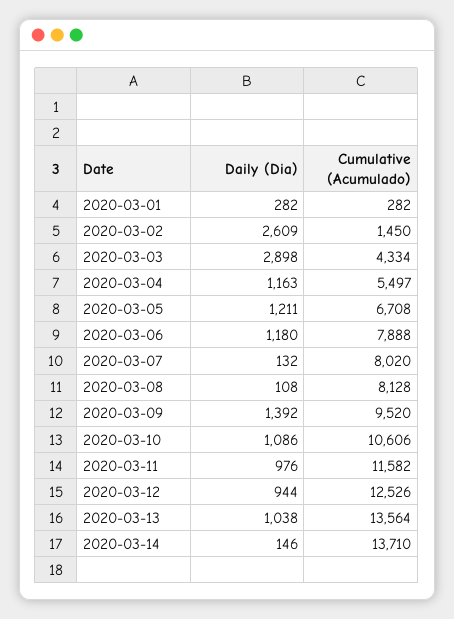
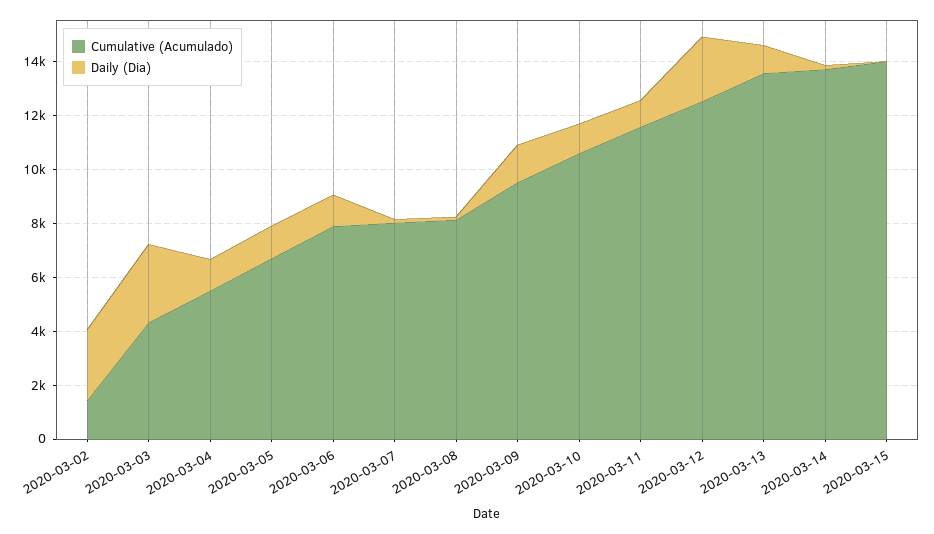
Daily (Dia), 2020-03-01: 282 -> none
Cumulative (Acumulado), 2020-03-01: 282 -> none
Daily (Dia), 2020-03-12: 944 -> 2500
Cumulative (Acumulado), 2020-03-15: none -> 14000
Daily (Dia), 2020-03-15: none -> 0

